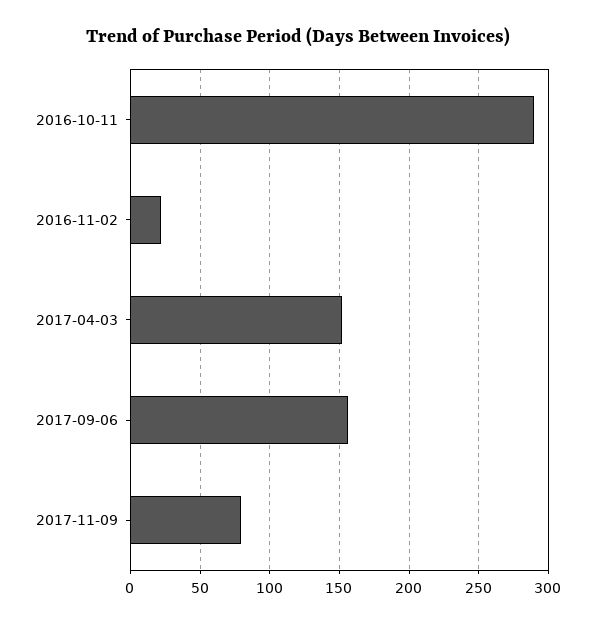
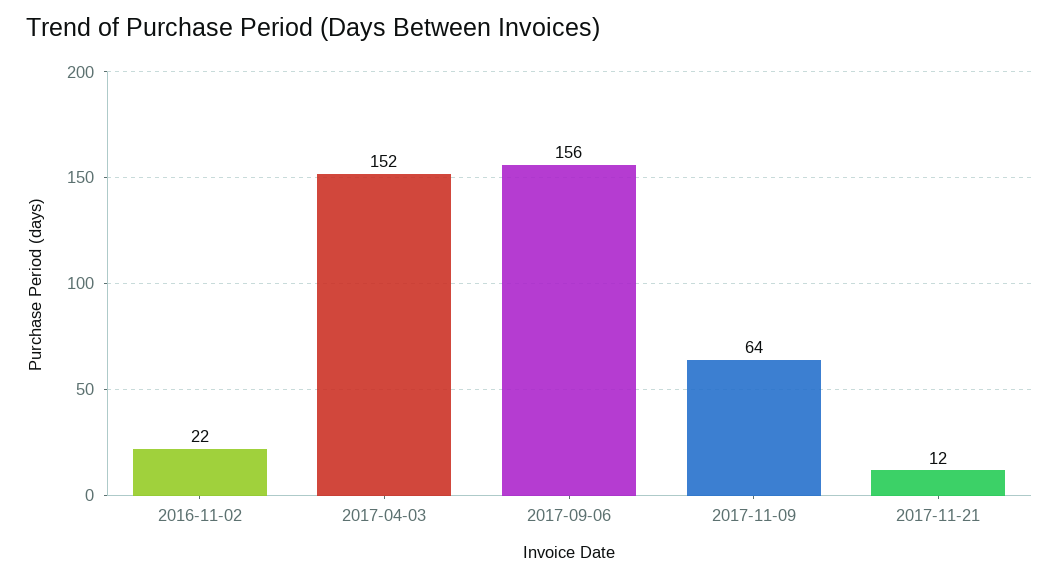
2016-10-11: 290 -> none
2017-11-09: 80 -> 64
2017-11-21: none -> 12

